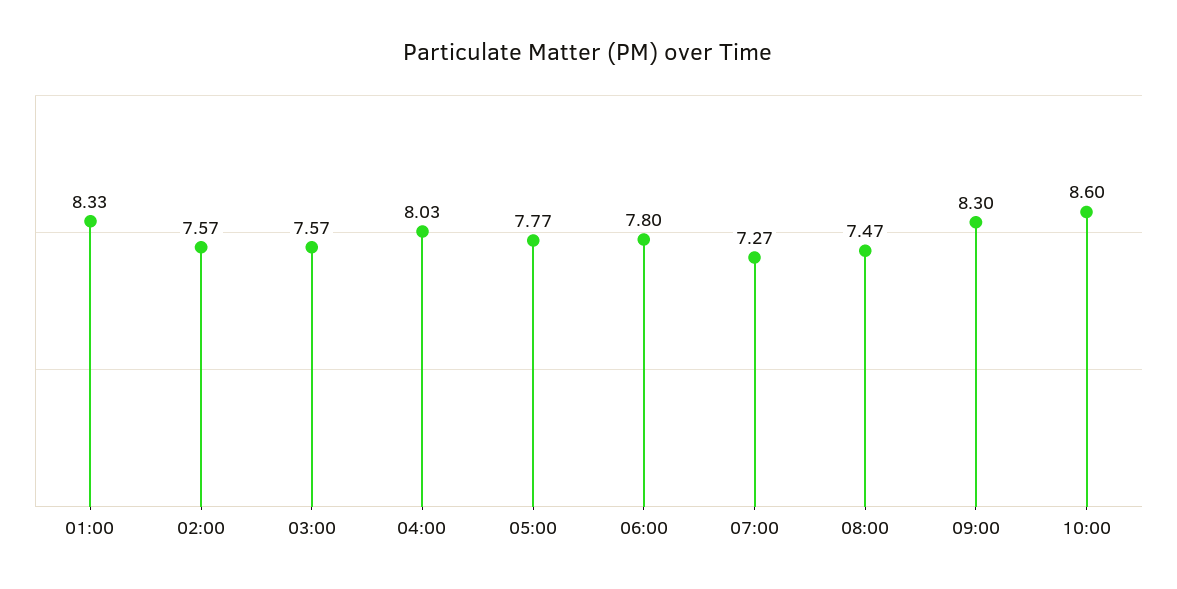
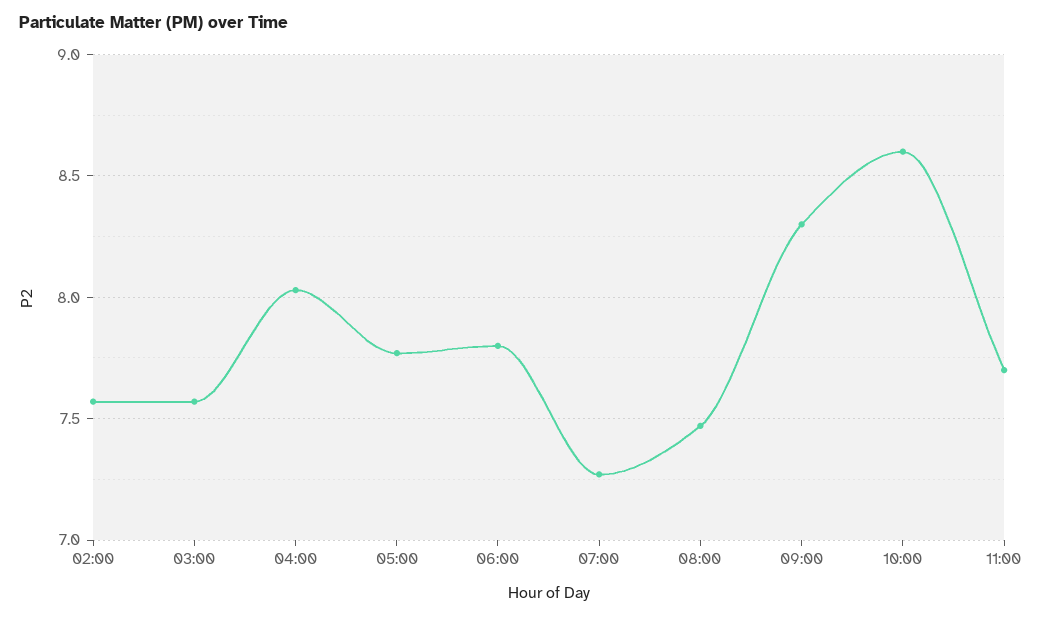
01:00: 8.33 -> none
11:00: none -> 7.7

